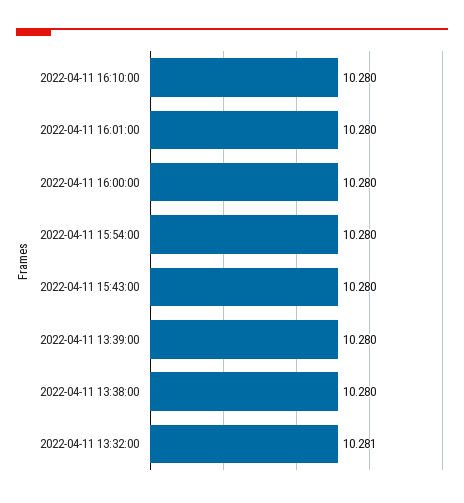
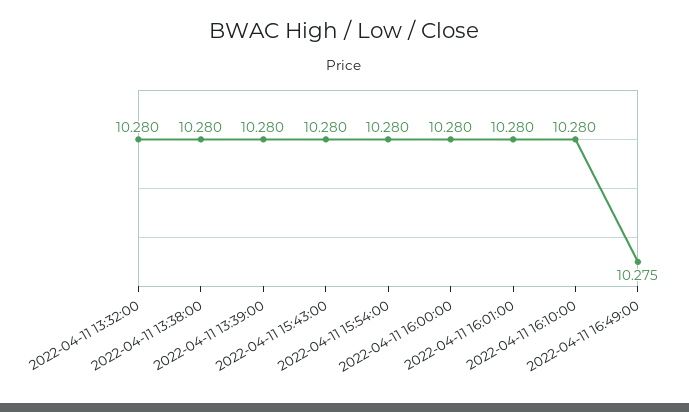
2022-04-11 13:32:00: 10.281 -> 10.28
2022-04-11 16:49:00: none -> 10.275

